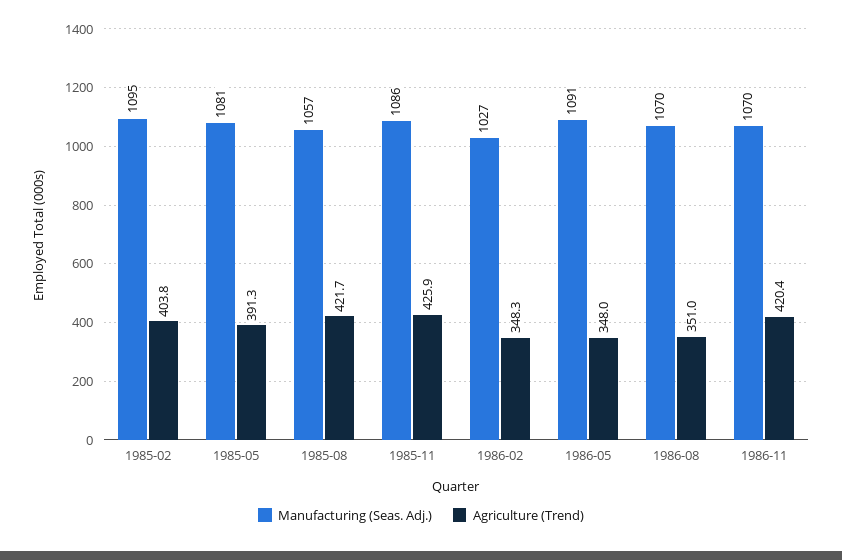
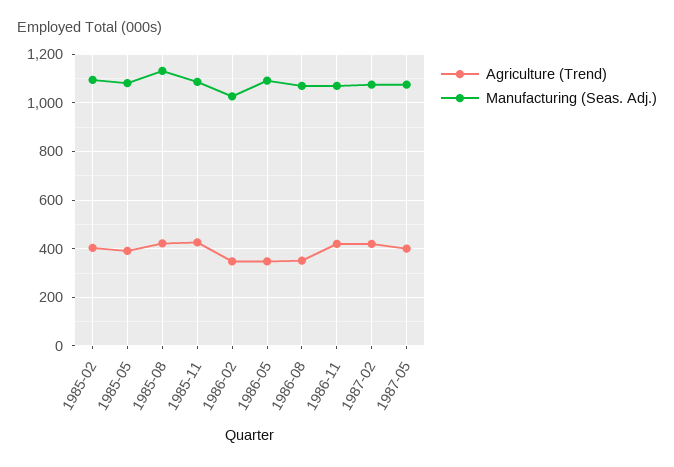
Manufacturing (Seas. Adj.), 1985-08: 1057 -> 1125
Agriculture (Trend), 1987-02: none -> 425
Manufacturing (Seas. Adj.), 1987-02: none -> 1075
Agriculture (Trend), 1987-05: none -> 400
Manufacturing (Seas. Adj.), 1987-05: none -> 1075

